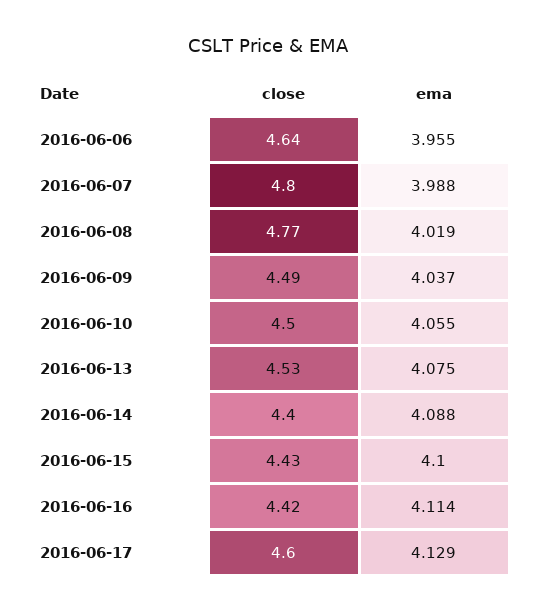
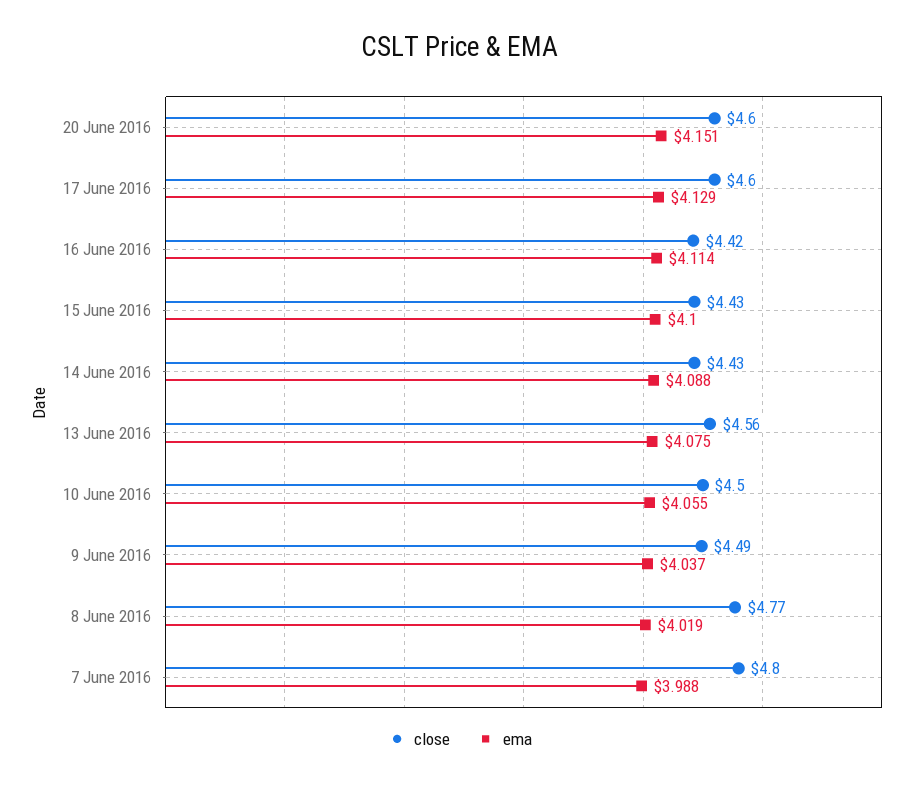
close, 2016-06-06: 4.64 -> none
ema, 2016-06-06: 3.955 -> none
close, 2016-06-13: 4.53 -> 4.56
close, 2016-06-14: 4.4 -> 4.43
close, 20 June 2016: none -> 4.6
ema, 20 June 2016: none -> 4.151

